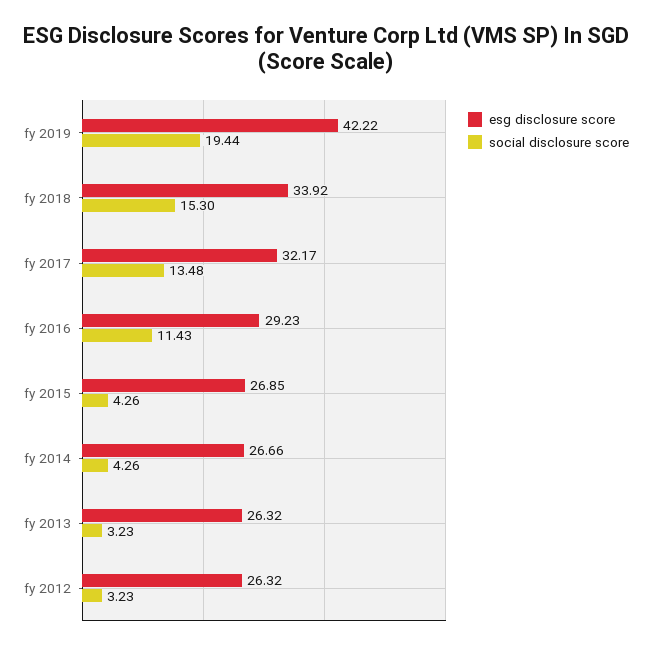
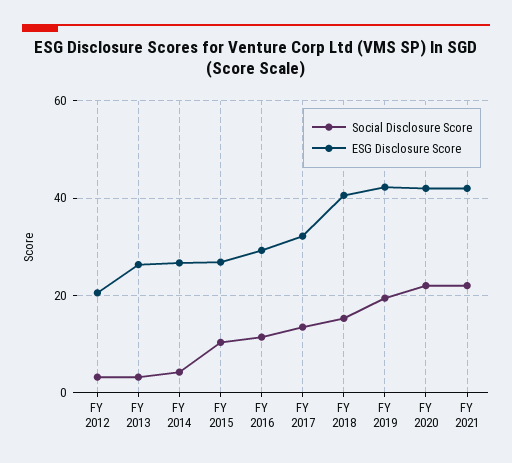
esg disclosure score, fy 2018: 33.92 -> 40
social disclosure score, fy 2015: 4.26 -> 10
esg disclosure score, fy 2012: 26.32 -> 20
social disclosure score, FY 2020: none -> 22
esg disclosure score, FY 2020: none -> 42
social disclosure score, FY 2021: none -> 22
esg disclosure score, FY 2021: none -> 42

